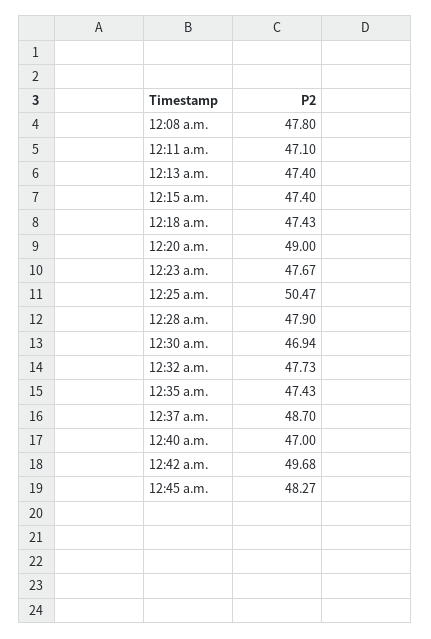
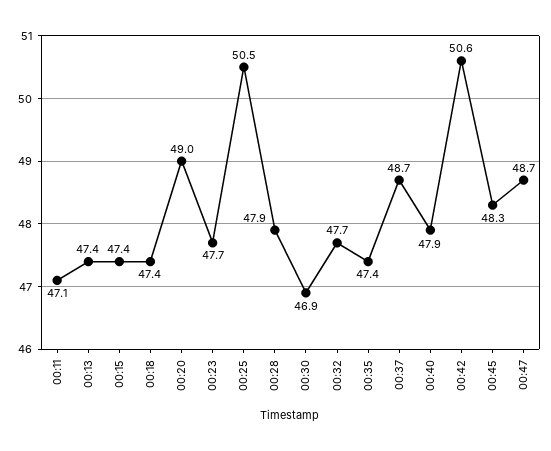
12:08 a.m.: 47.8 -> none
12:40 a.m.: 47 -> 47.9
12:42 a.m.: 49.68 -> 50.6
00:47: none -> 48.7

